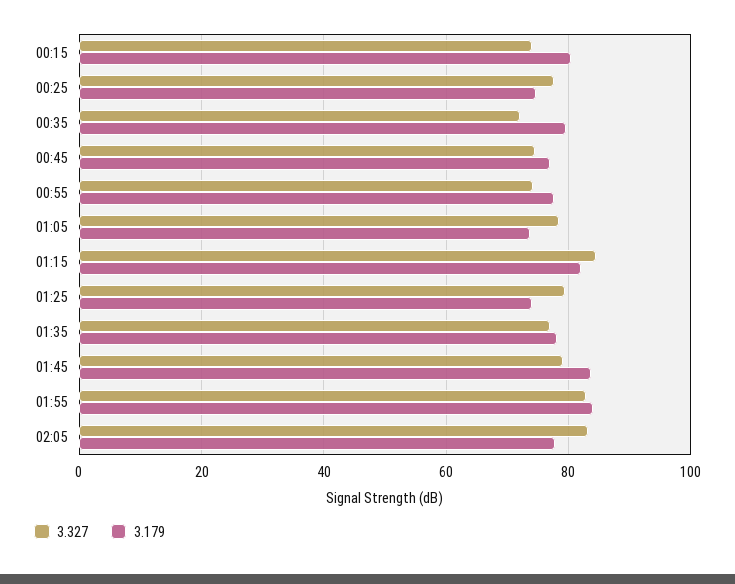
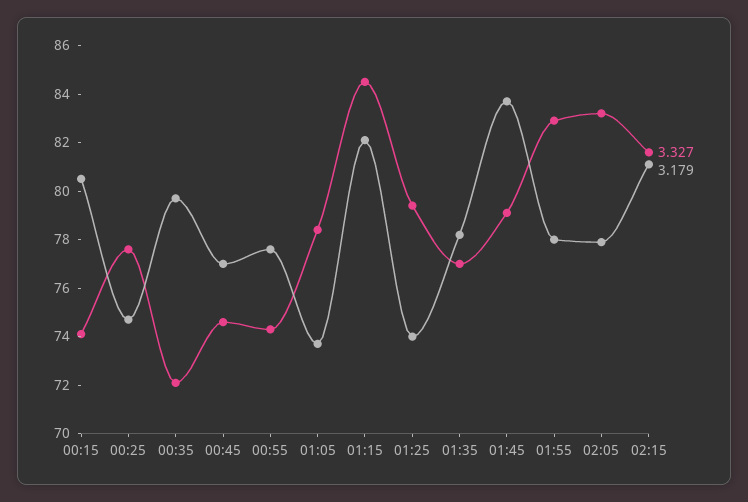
3.179, 01:55: 84 -> 78
3.327, 02:15: none -> 81.5
3.179, 02:15: none -> 81

